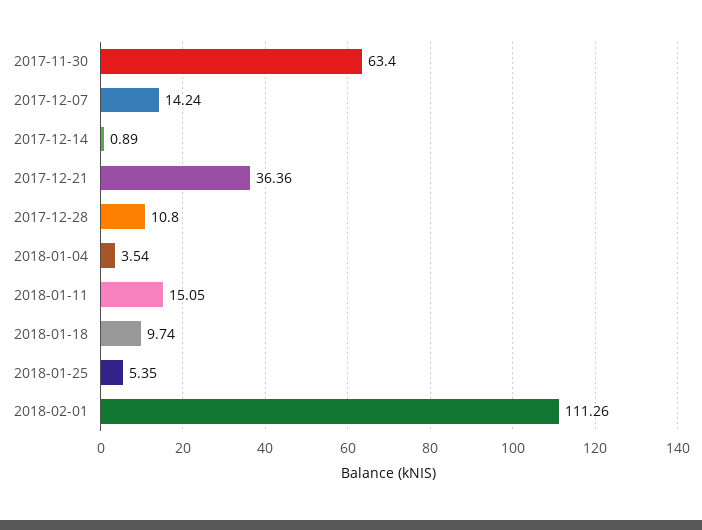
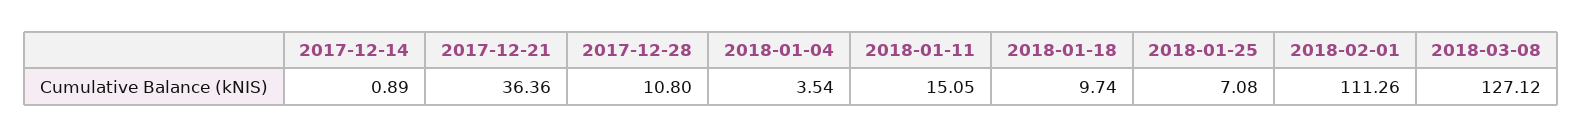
2017-11-30: 63.4 -> none
2017-12-07: 14.24 -> none
2018-01-25: 5.35 -> 7.08
2018-03-08: none -> 127.12

